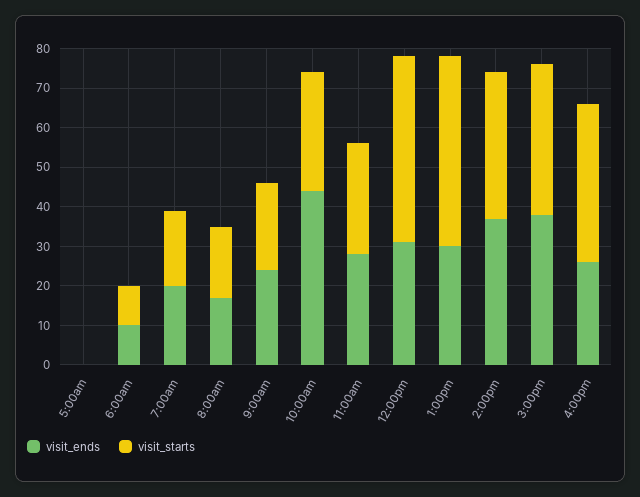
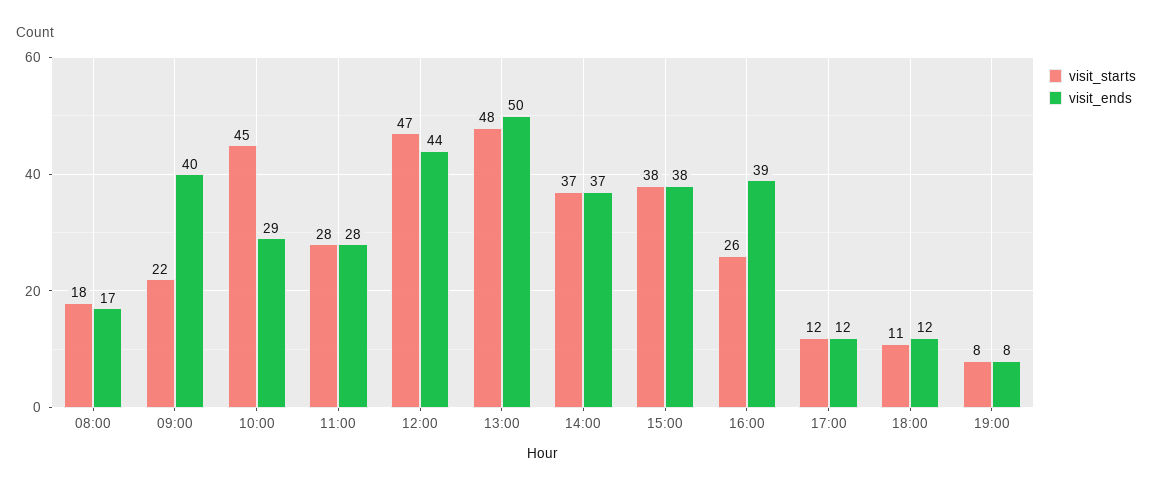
visit_ends, 5:00am: 0 -> none
visit_starts, 5:00am: 0 -> none
visit_ends, 6:00am: 10 -> none
visit_starts, 6:00am: 10 -> none
visit_ends, 7:00am: 20 -> none
visit_starts, 7:00am: 20 -> none
visit_ends, 9:00am: 25 -> 40
visit_ends, 10:00am: 45 -> 29
visit_starts, 10:00am: 30 -> 45
visit_ends, 12:00pm: 30 -> 44
visit_ends, 1:00pm: 30 -> 50
visit_ends, 4:00pm: 25 -> 39
visit_starts, 4:00pm: 40 -> 26
visit_starts, 17:00: none -> 12
visit_ends, 17:00: none -> 12
visit_starts, 18:00: none -> 11
visit_ends, 18:00: none -> 12
visit_starts, 19:00: none -> 8
visit_ends, 19:00: none -> 8

